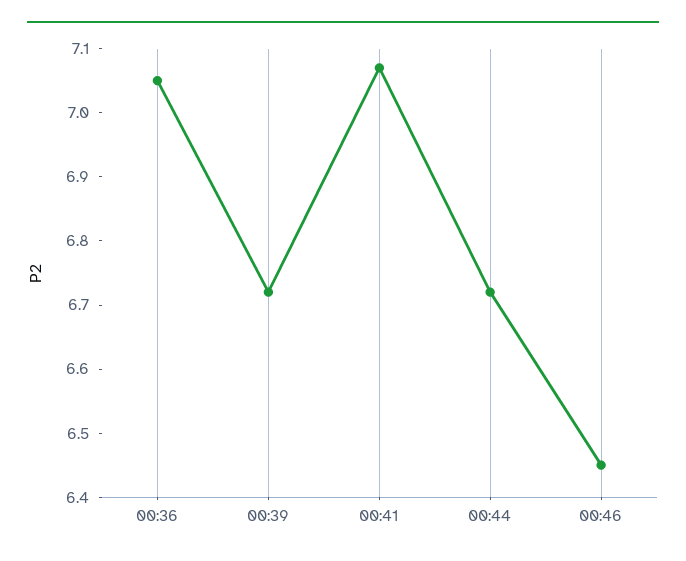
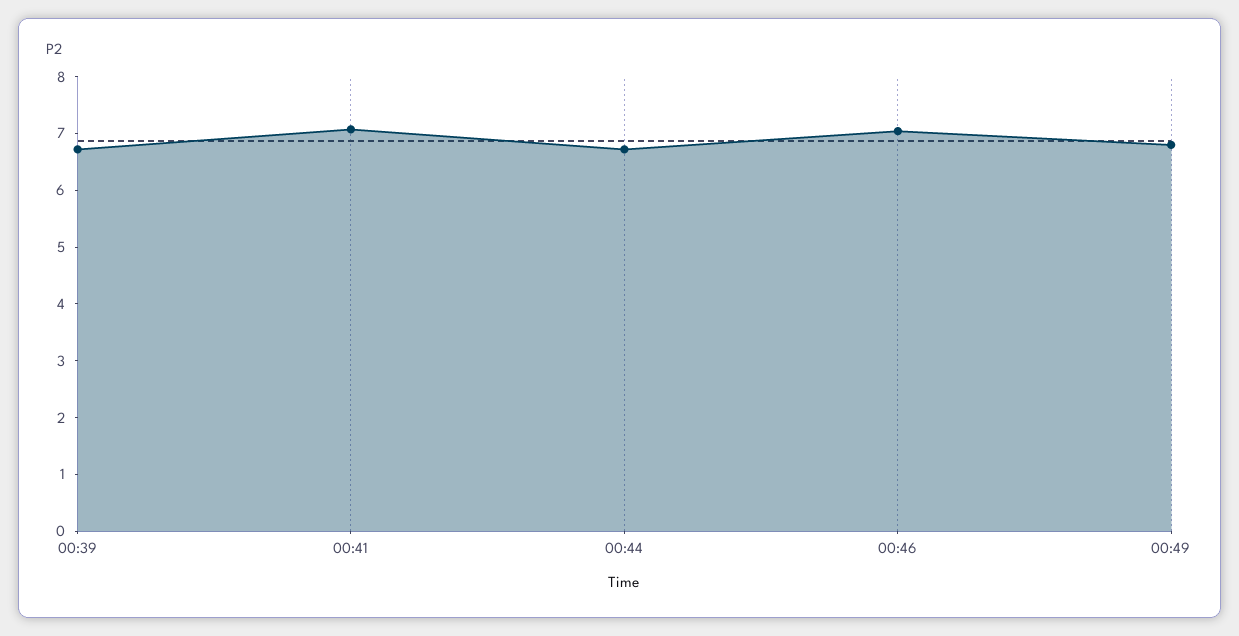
00:36: 7.05 -> none
00:46: 6.45 -> 7
00:49: none -> 6.8

